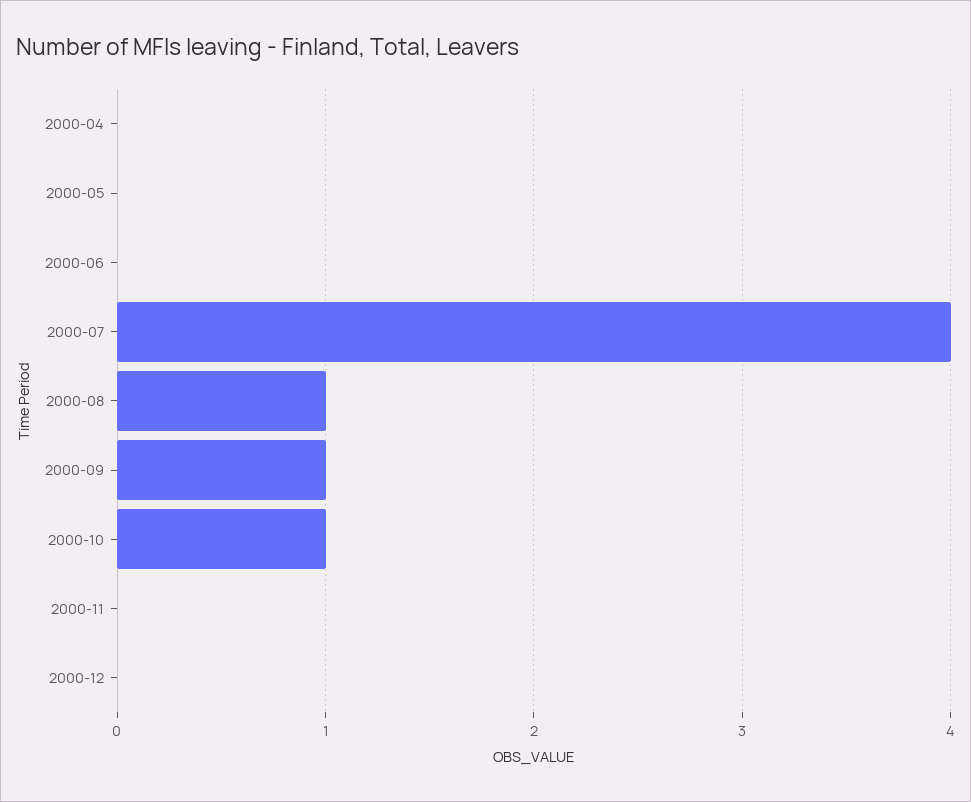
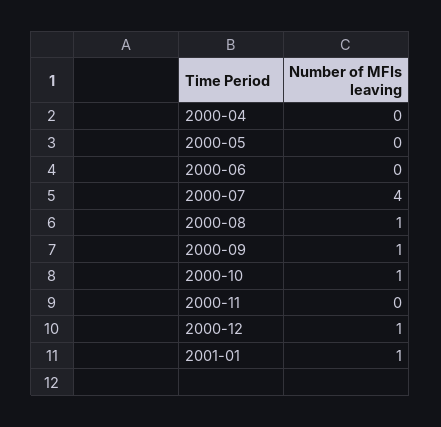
2000-12: 0 -> 1
2001-01: none -> 1

